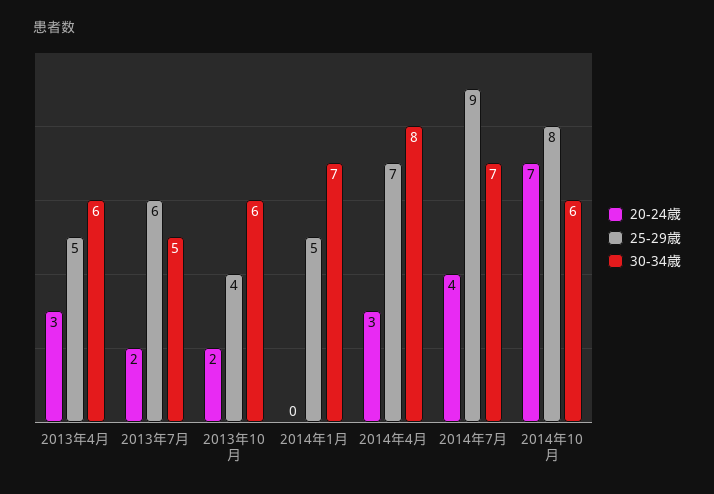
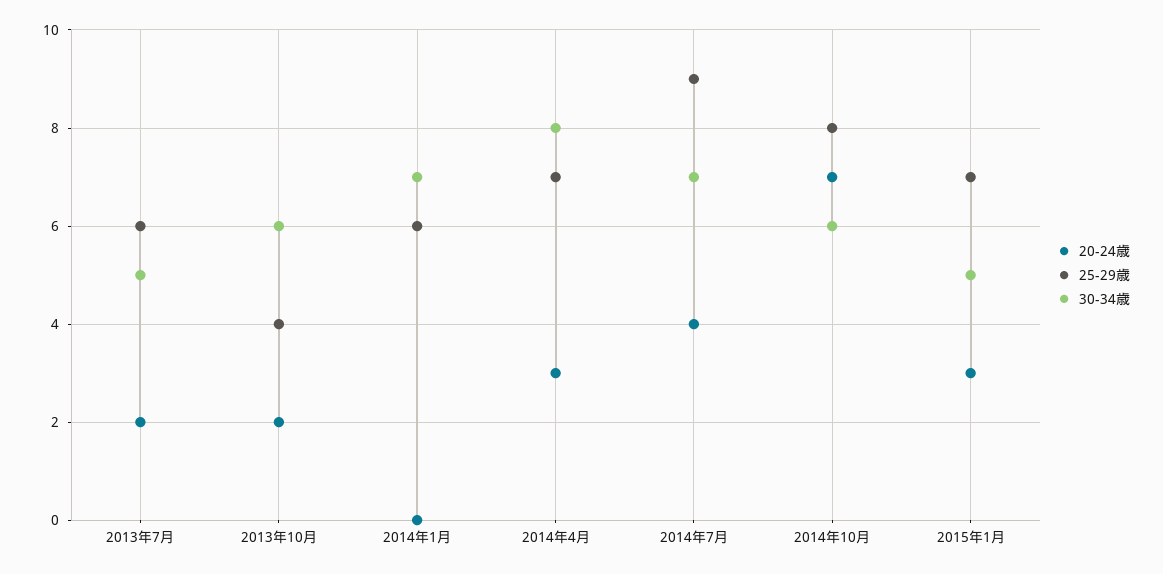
20-24歳, 2013年4月: 3 -> none
25-29歳, 2013年4月: 5 -> none
30-34歳, 2013年4月: 6 -> none
25-29歳, 2014年1月: 5 -> 6
20-24歳, 2015年1月: none -> 3
25-29歳, 2015年1月: none -> 7
30-34歳, 2015年1月: none -> 5

